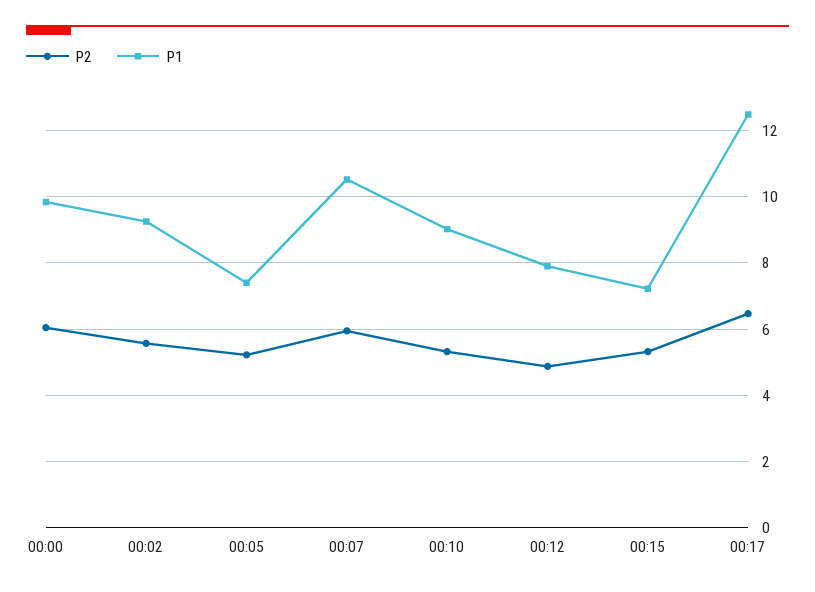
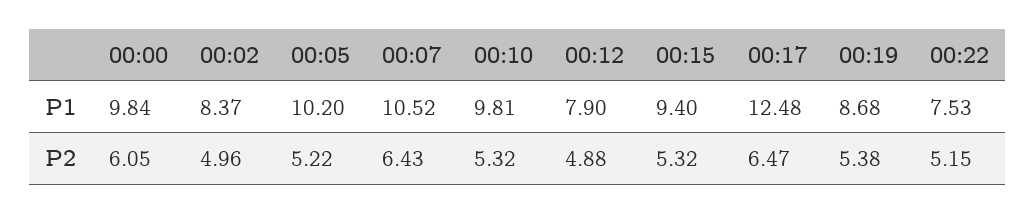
P2, 00:02: 5.6 -> 4.96
P1, 00:02: 9.2 -> 8.37
P1, 00:05: 7.4 -> 10.2
P2, 00:07: 6 -> 6.43
P1, 00:10: 9 -> 9.81
P1, 00:15: 7.2 -> 9.4
P1, 00:19: none -> 8.68
P1, 00:22: none -> 7.53
P2, 00:19: none -> 5.38
P2, 00:22: none -> 5.15

